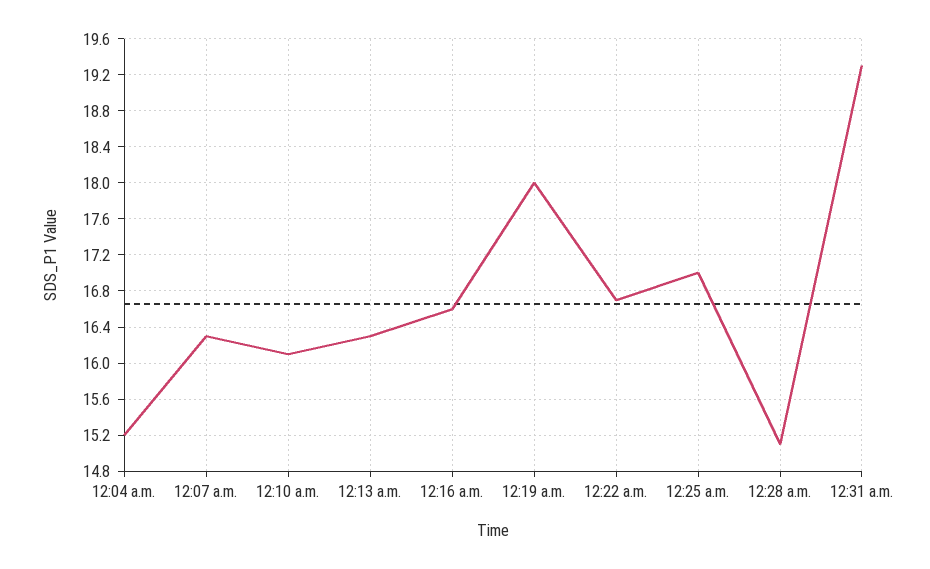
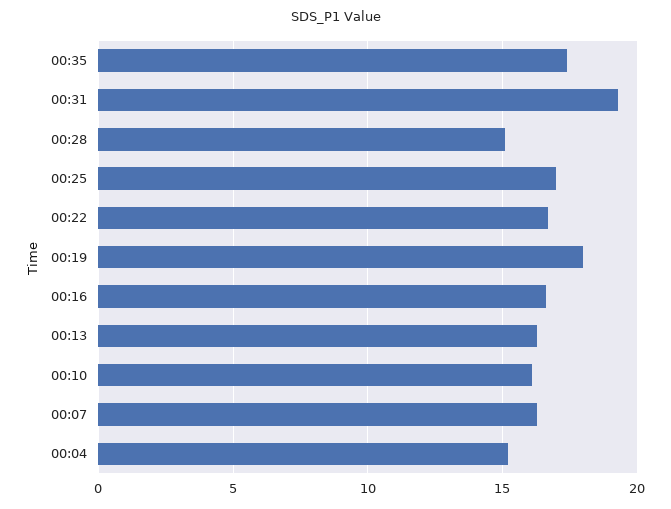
00:35: none -> 17.5

